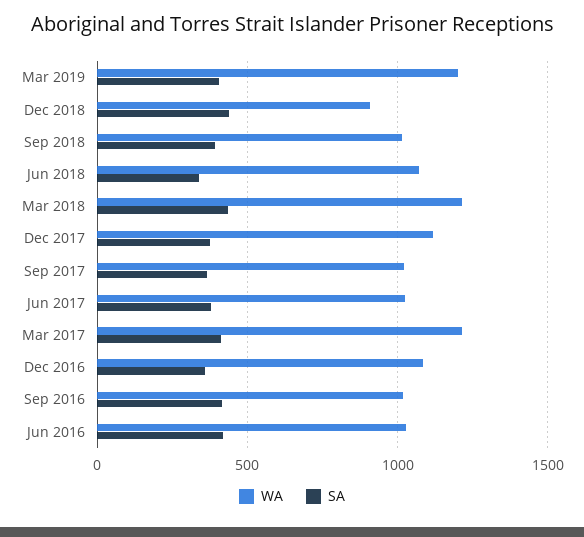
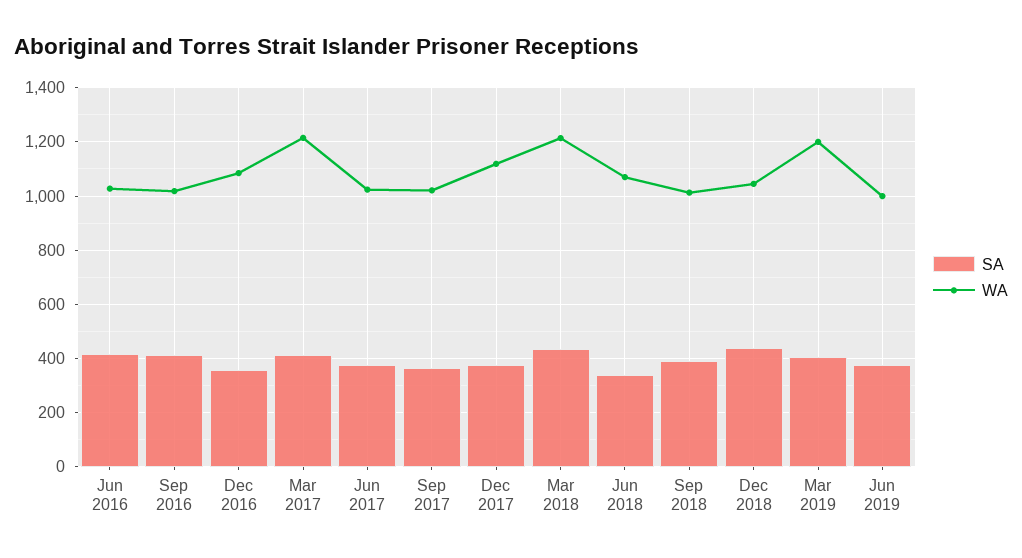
WA, Dec 2018: 900 -> 1050
SA, Jun 2019: none -> 375
WA, Jun 2019: none -> 1000

